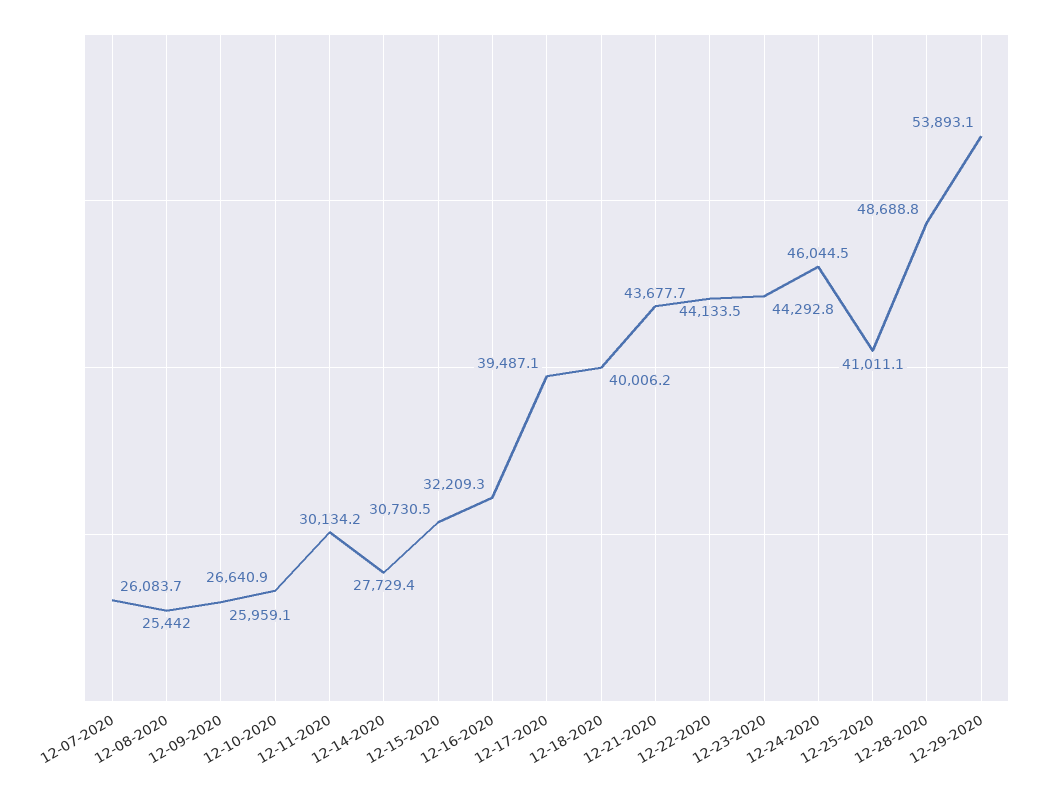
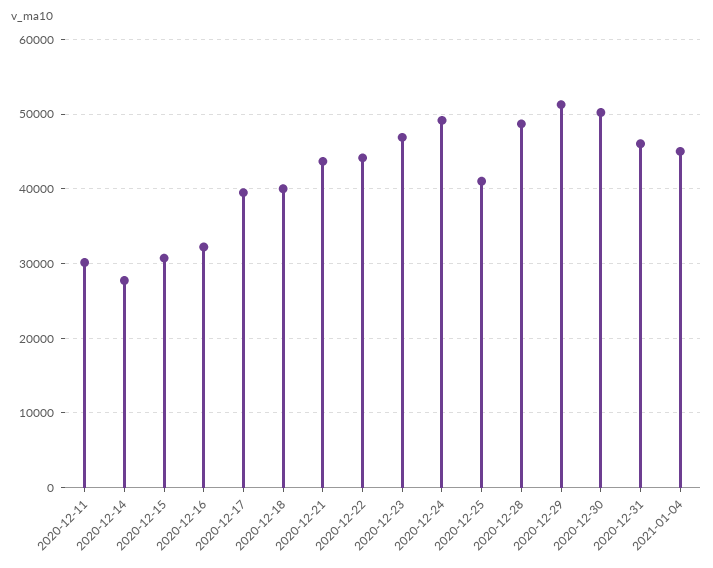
12-07-2020: 26083.7 -> none
12-08-2020: 25442 -> none
12-09-2020: 25959.1 -> none
12-10-2020: 26640.9 -> none
12-23-2020: 44292.8 -> 47000
12-24-2020: 46044.5 -> 49000
12-29-2020: 53893.1 -> 51000
2020-12-30: none -> 50000
2020-12-31: none -> 46000
2021-01-04: none -> 45000

